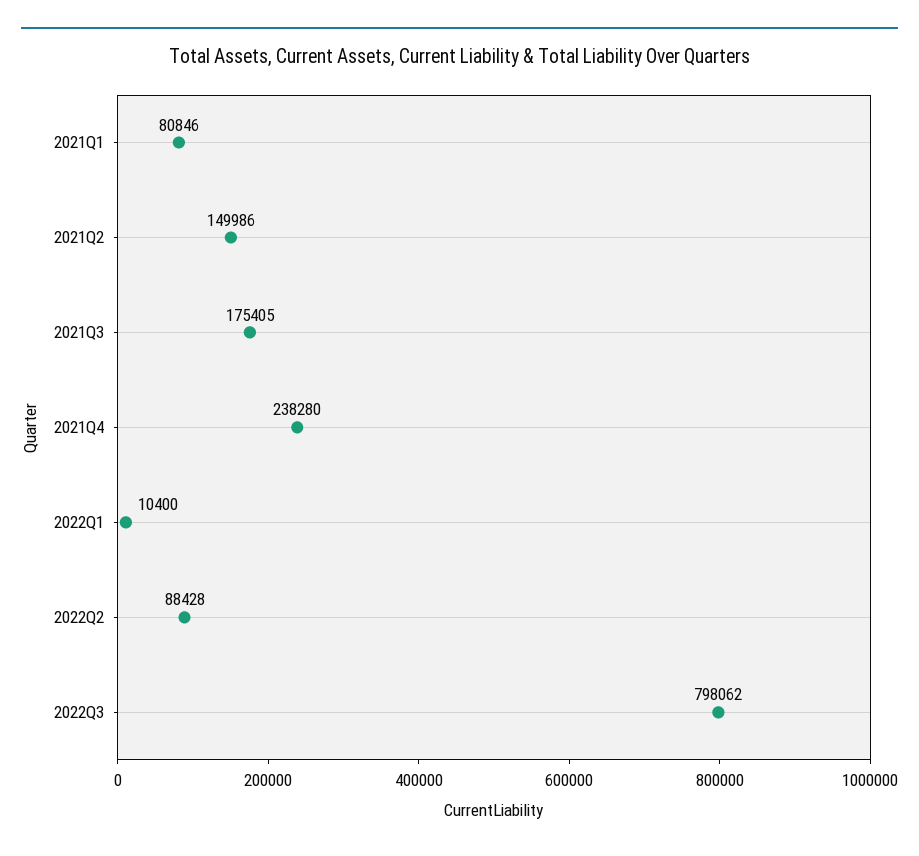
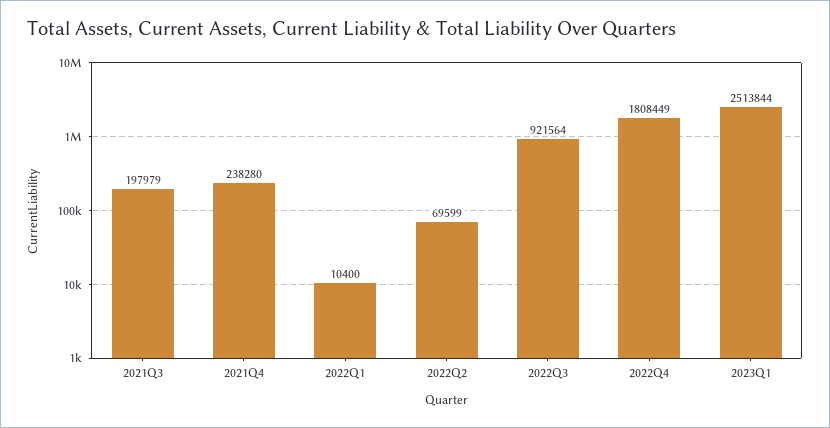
2021Q1: 80846 -> none
2021Q2: 149986 -> none
2021Q3: 175405 -> 197979
2022Q2: 88428 -> 69599
2022Q3: 798062 -> 921564
2022Q4: none -> 1808449
2023Q1: none -> 2513844

